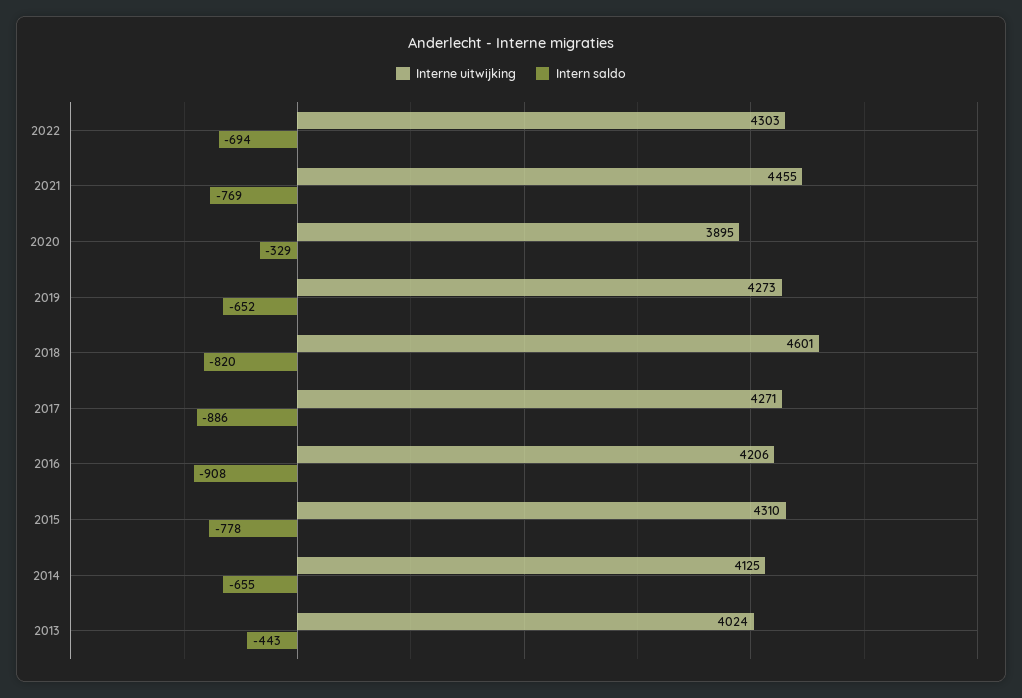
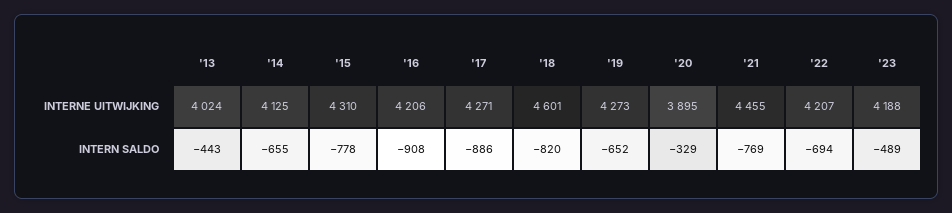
Interne uitwijking, 2022: 4303 -> 4207
Interne uitwijking, '23: none -> 4188
Intern saldo, '23: none -> -489

